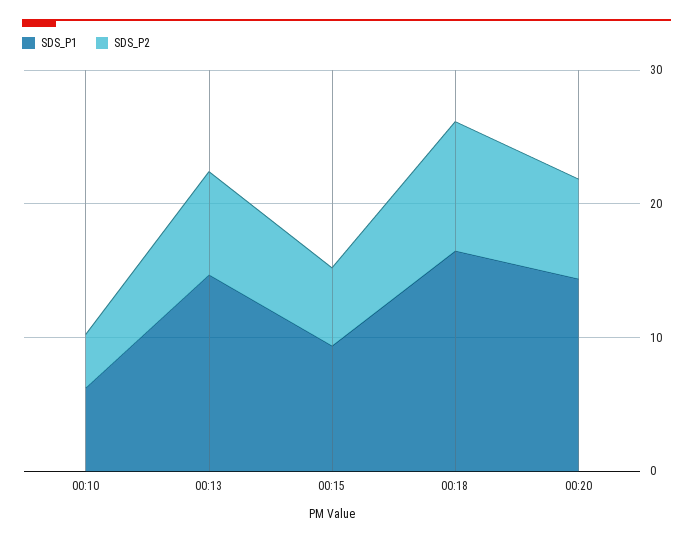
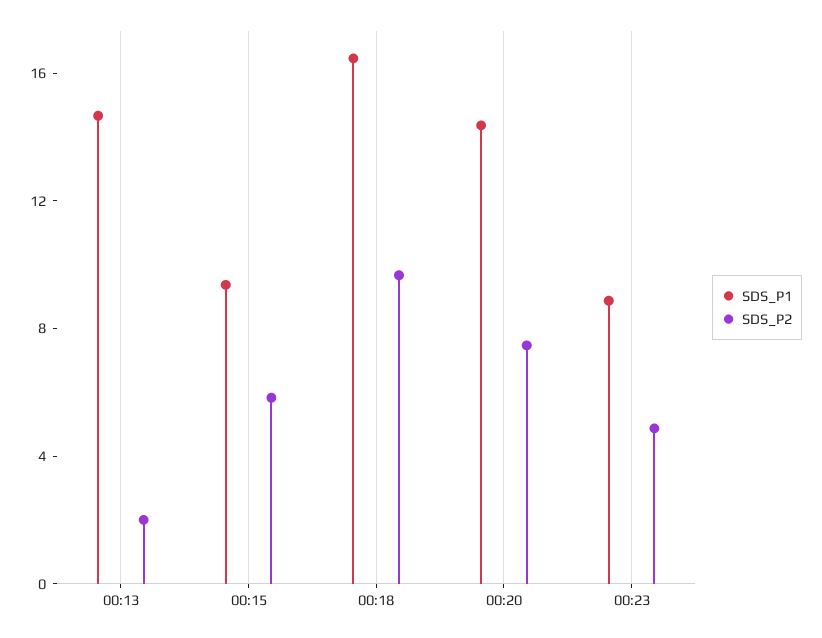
SDS_P1, 00:10: 6 -> none
SDS_P2, 00:10: 4 -> none
SDS_P2, 00:13: 8 -> 2
SDS_P1, 00:23: none -> 9
SDS_P2, 00:23: none -> 5

